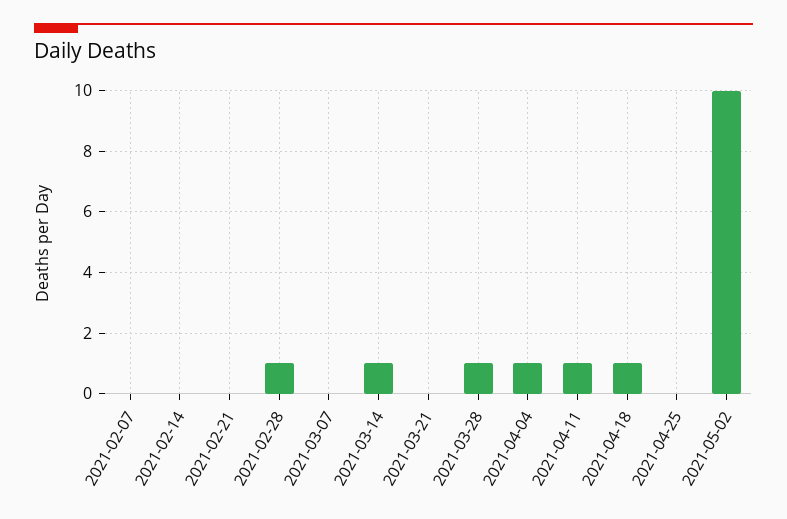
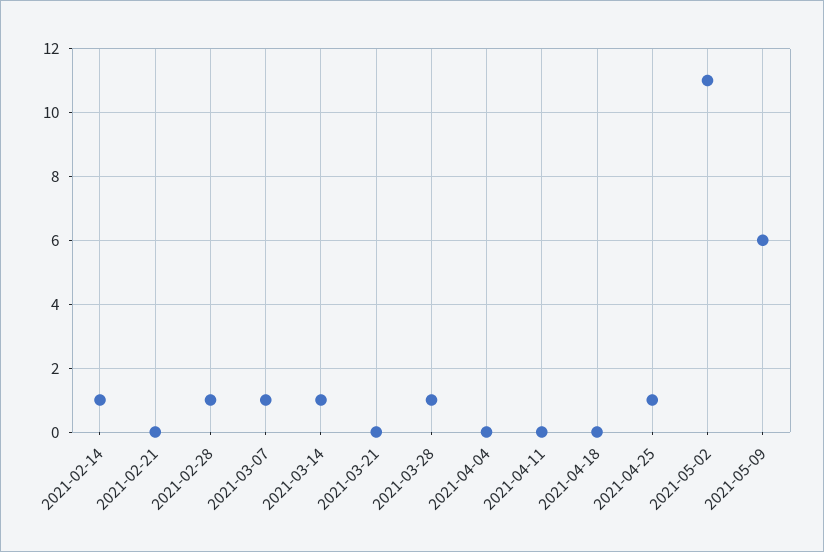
2021-02-07: 0 -> none
2021-02-14: 0 -> 1
2021-03-07: 0 -> 1
2021-04-04: 1 -> 0
2021-04-11: 1 -> 0
2021-04-18: 1 -> 0
2021-04-25: 0 -> 1
2021-05-02: 10 -> 11
2021-05-09: none -> 6

